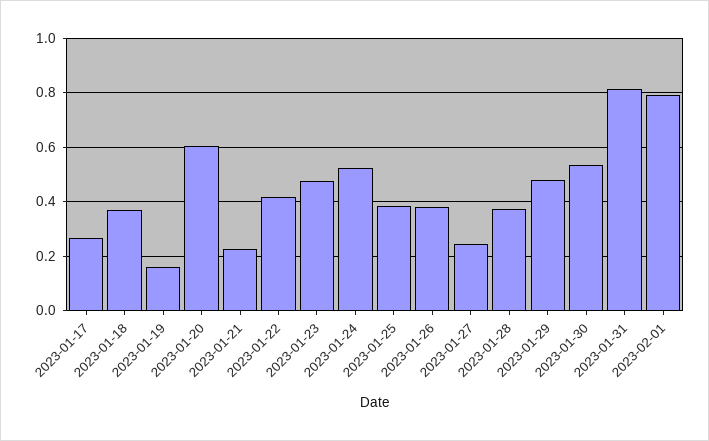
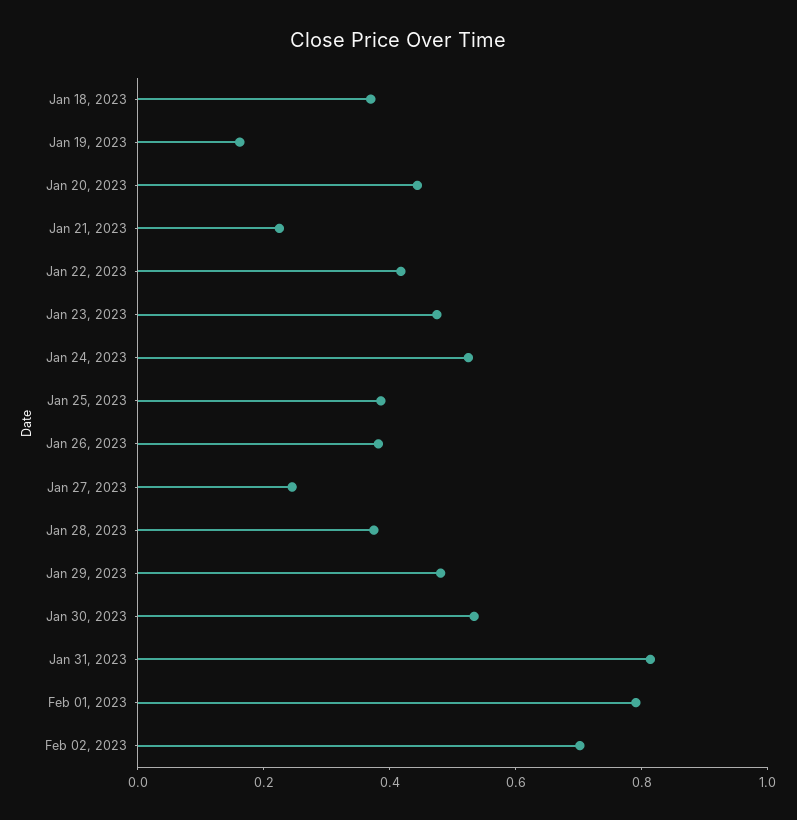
2023-01-17: 0.275 -> none
2023-01-20: 0.6 -> 0.45
Feb 02, 2023: none -> 0.7

